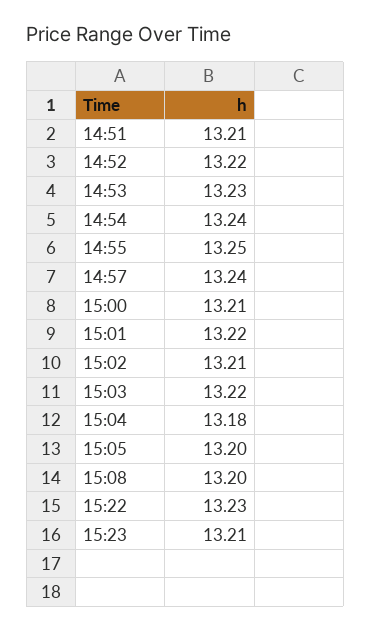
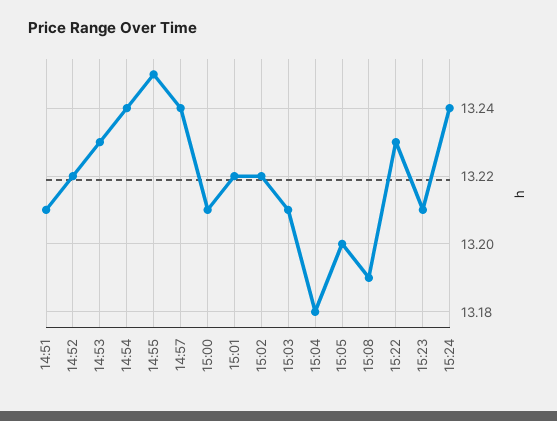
15:02: 13.21 -> 13.22
15:03: 13.22 -> 13.21
15:08: 13.2 -> 13.19
15:24: none -> 13.24

